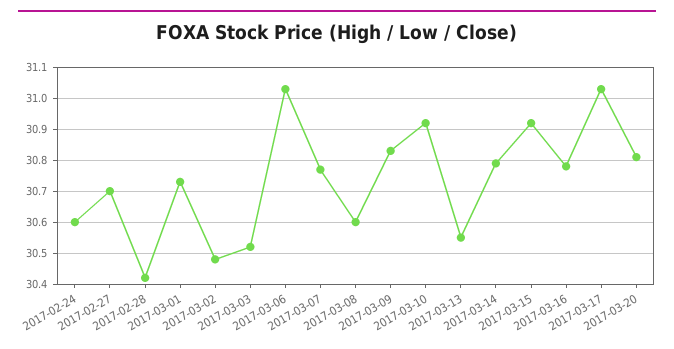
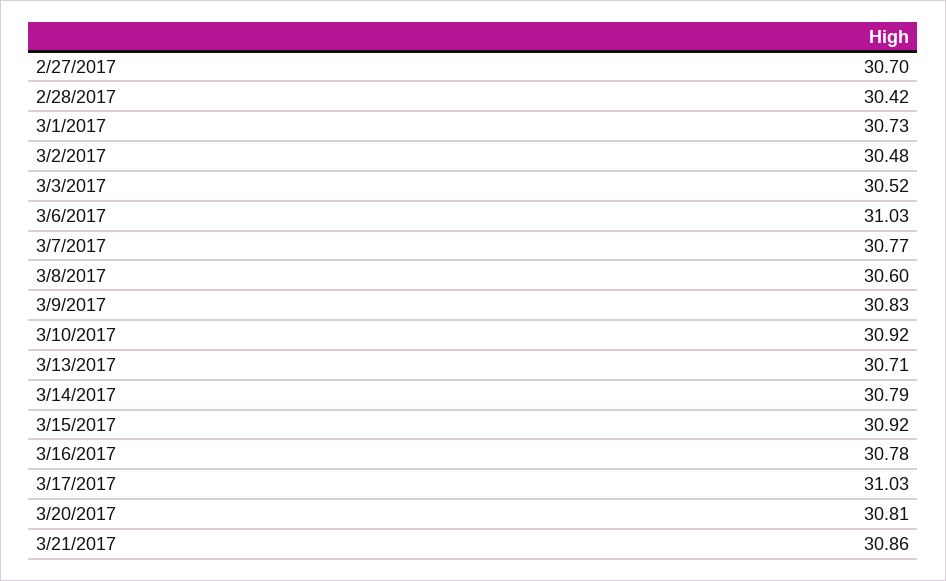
2017-02-24: 30.6 -> none
2017-03-13: 30.55 -> 30.71
3/21/2017: none -> 30.86

